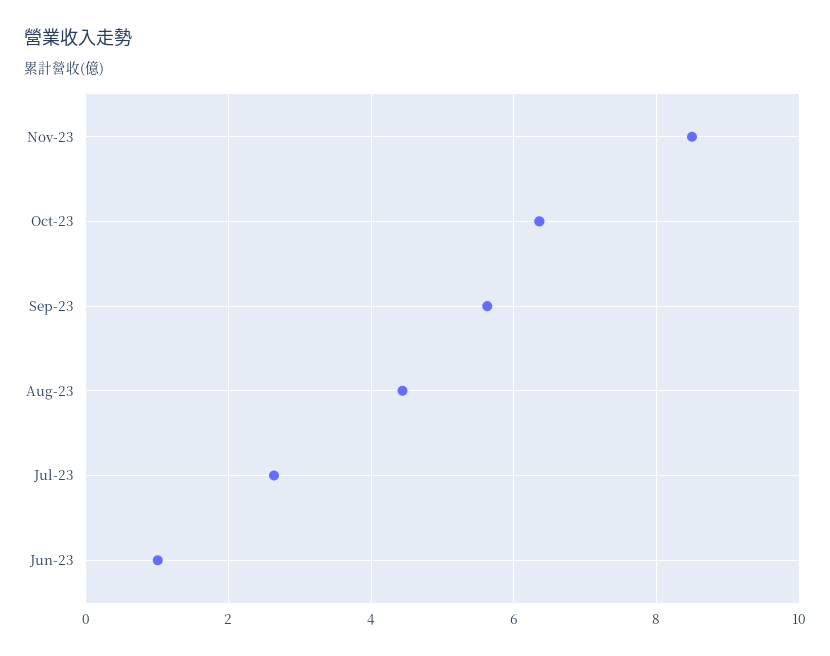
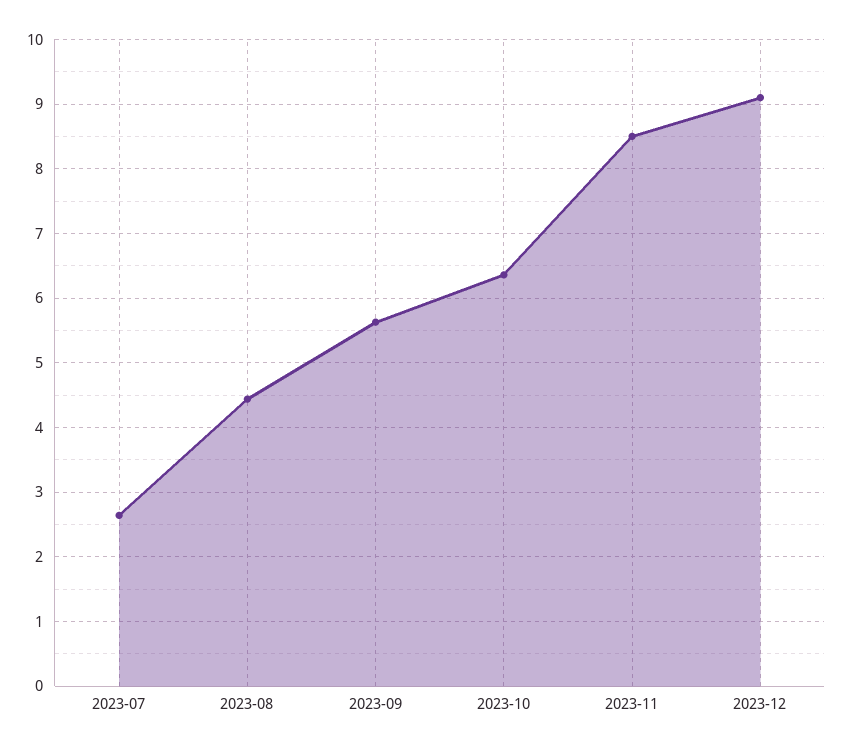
Jun-23: 1 -> none
2023-12: none -> 9.1

